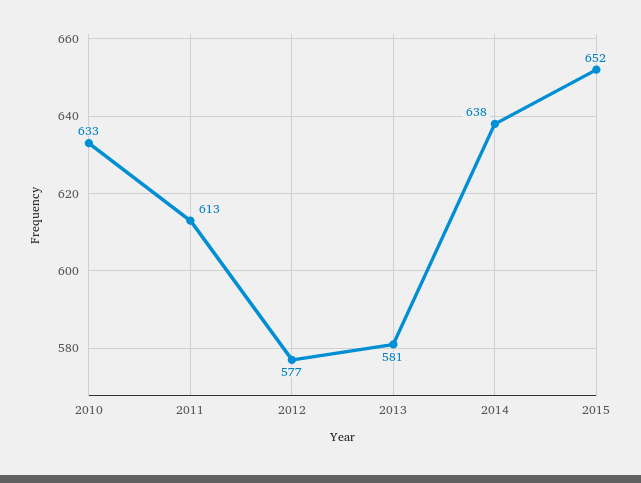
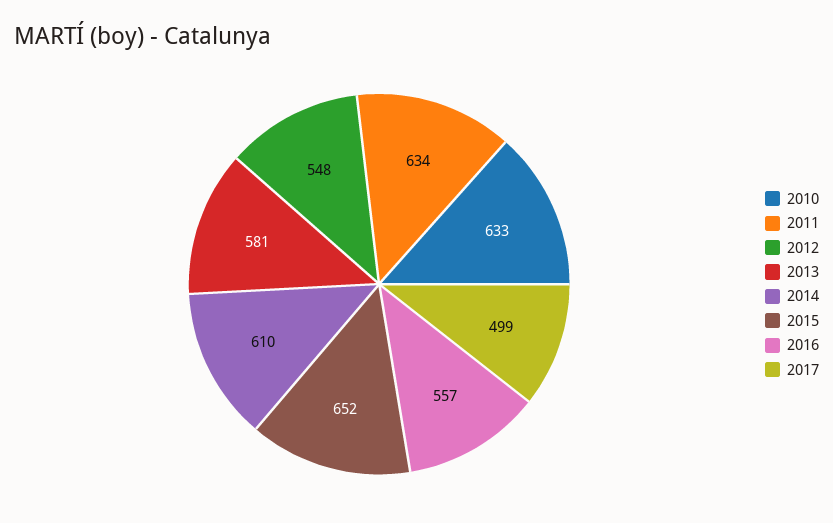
2011: 613 -> 634
2012: 577 -> 548
2014: 638 -> 610
2016: none -> 557
2017: none -> 499

